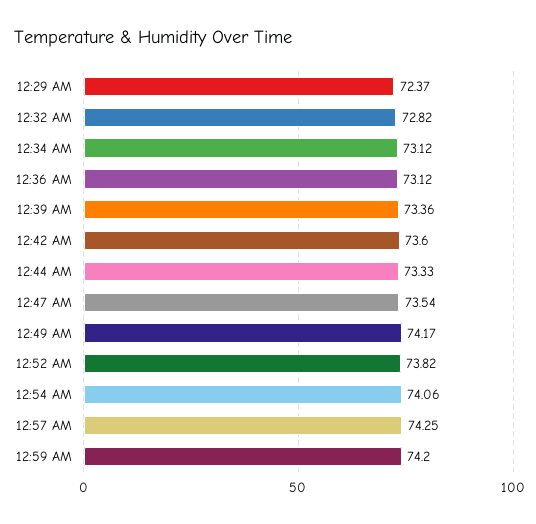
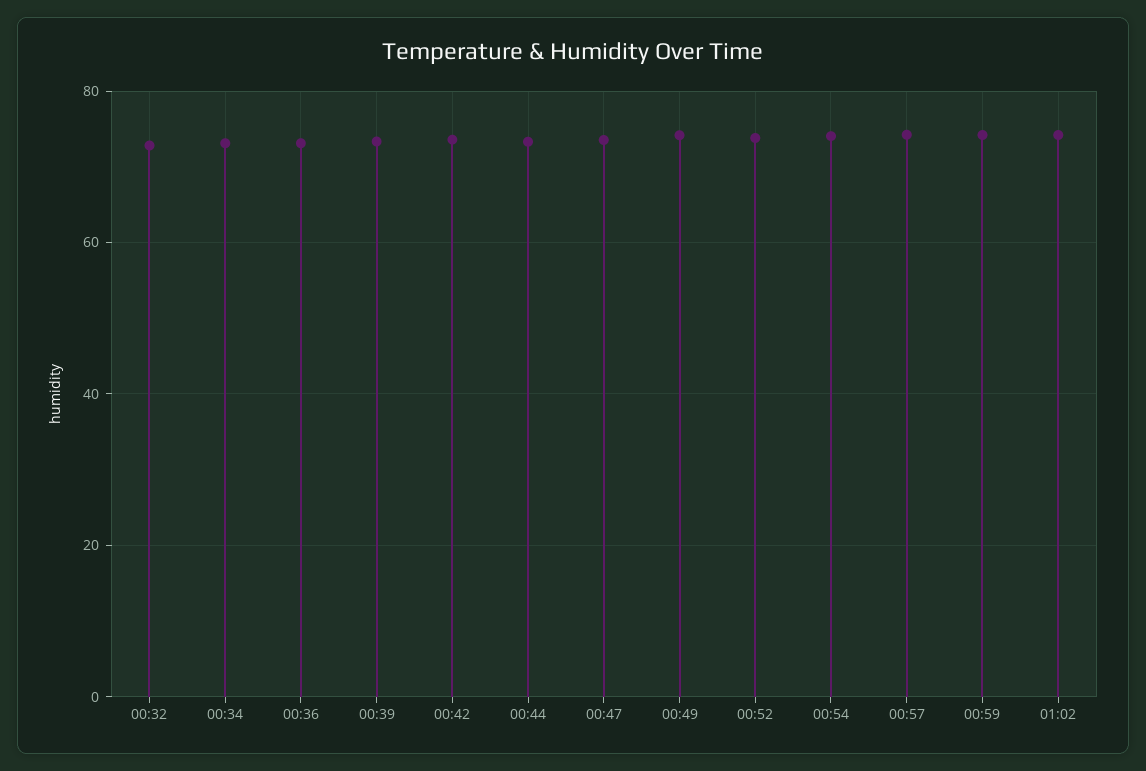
12:29 AM: 72.37 -> none
01:02: none -> 74

